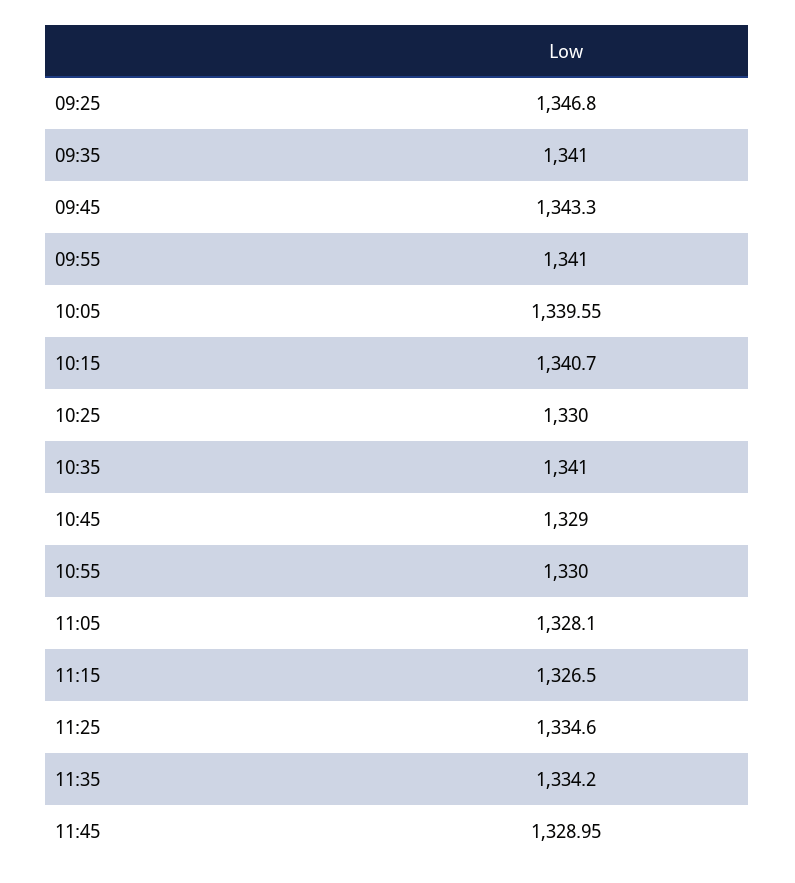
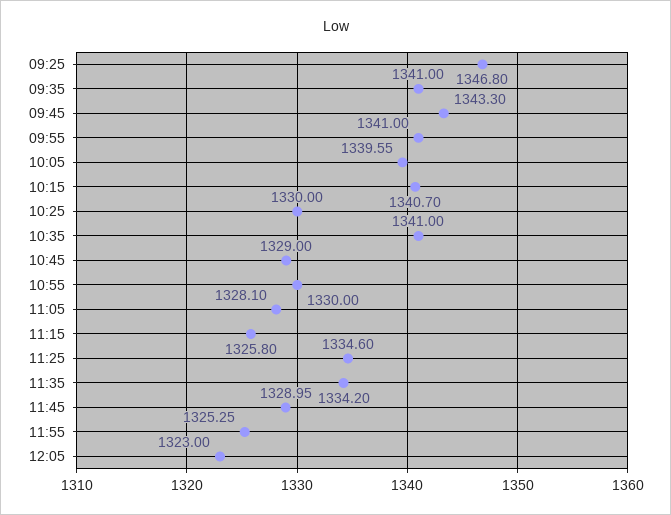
11:15: 1326.5 -> 1325.8
11:55: none -> 1325.25
12:05: none -> 1323

